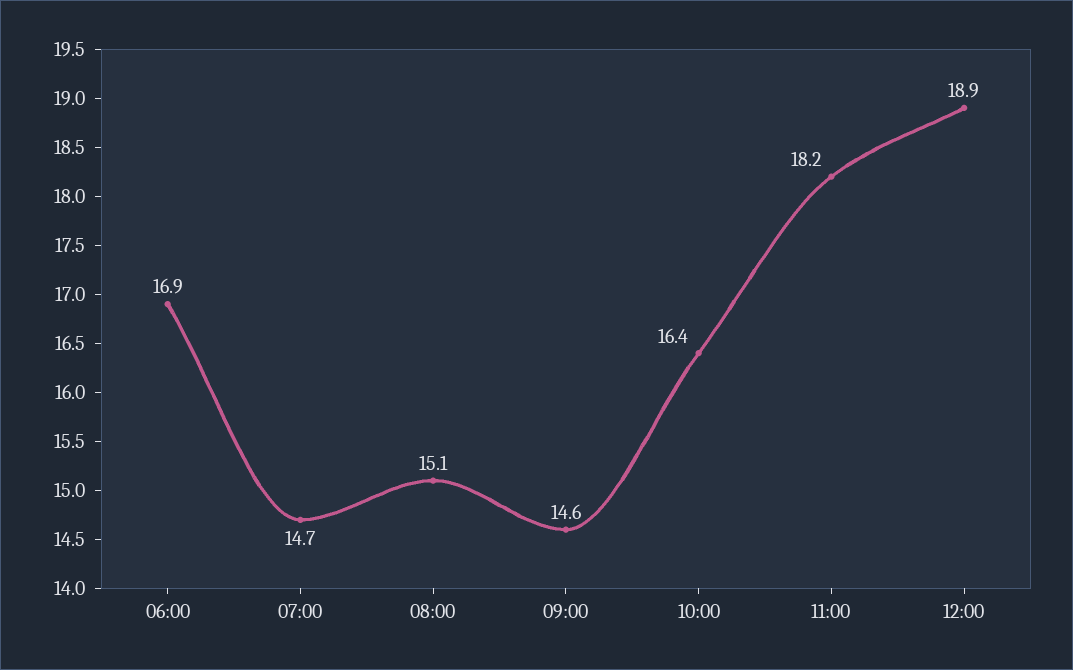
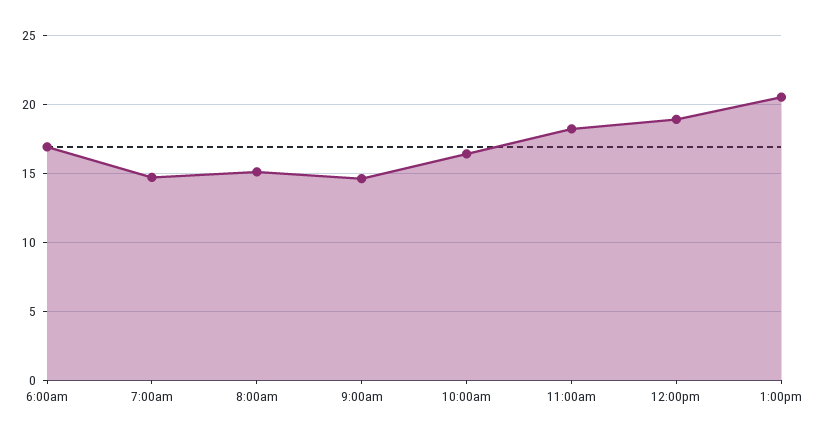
1:00pm: none -> 20.5

